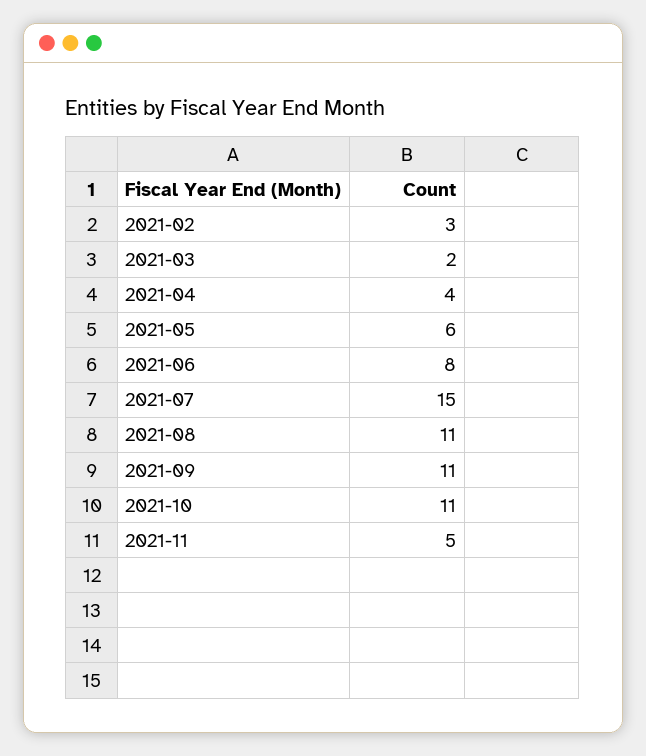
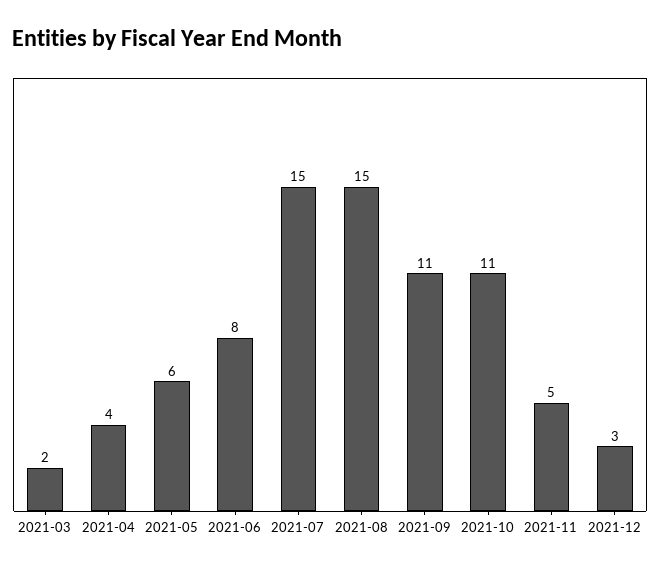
2021-02: 3 -> none
2021-08: 11 -> 15
2021-12: none -> 3

